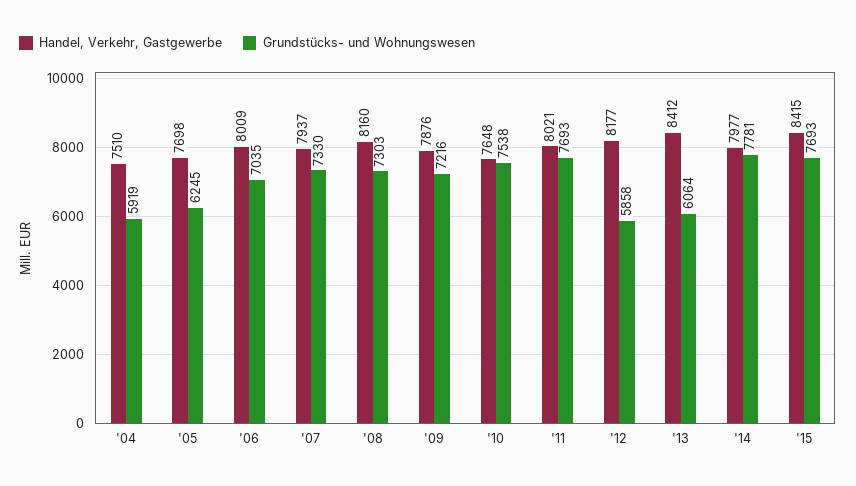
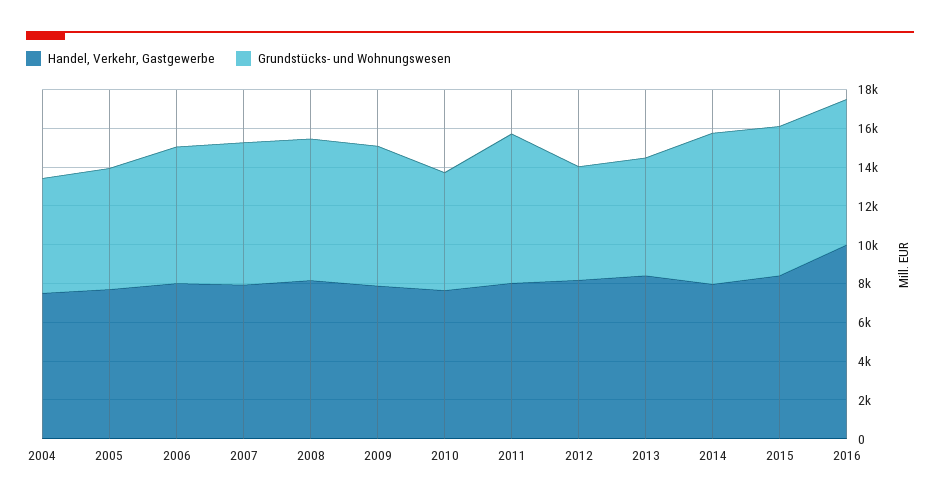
Grundstücks- und Wohnungswesen, '10: 7538 -> 6000
Handel, Verkehr, Gastgewerbe, 2016: none -> 10000
Grundstücks- und Wohnungswesen, 2016: none -> 7500

